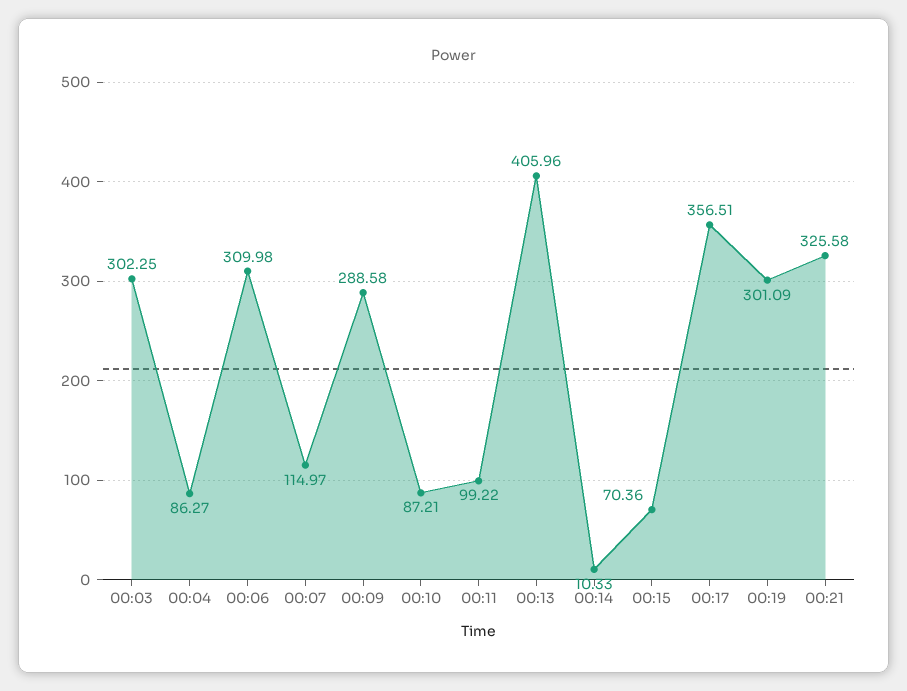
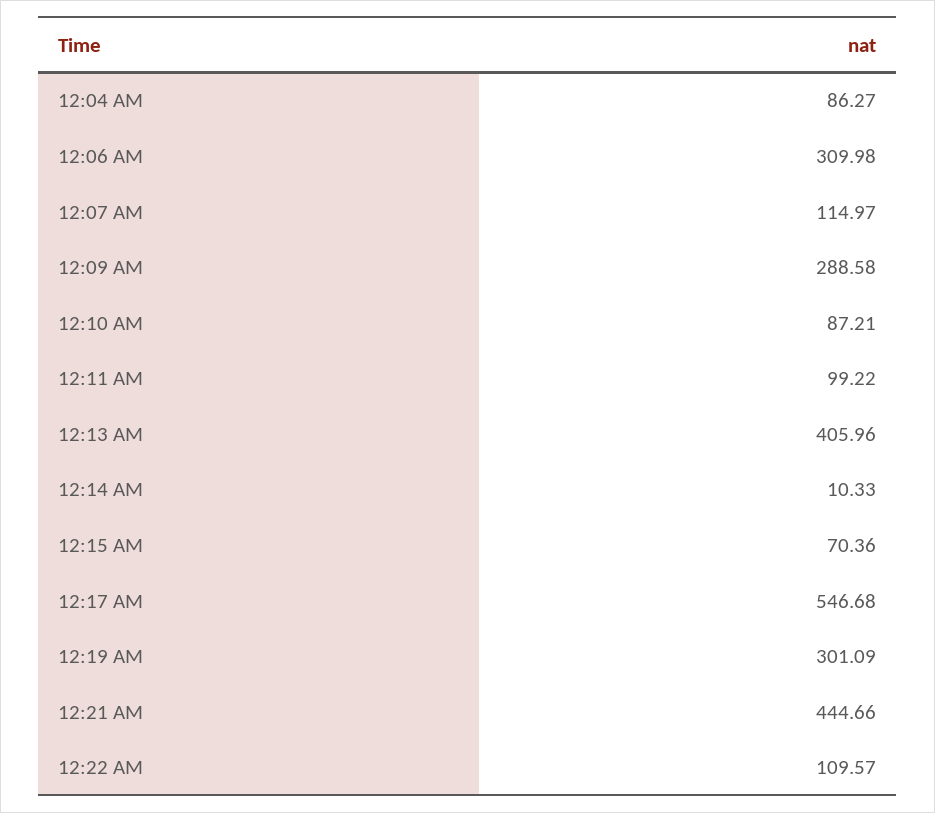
00:03: 302.25 -> none
00:17: 356.51 -> 546.68
00:21: 325.58 -> 444.66
12:22 AM: none -> 109.57

